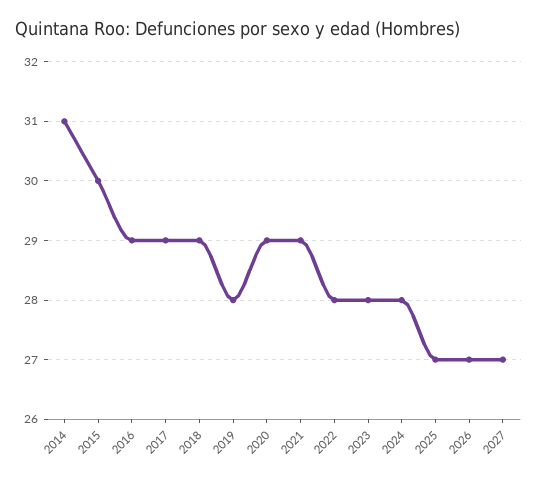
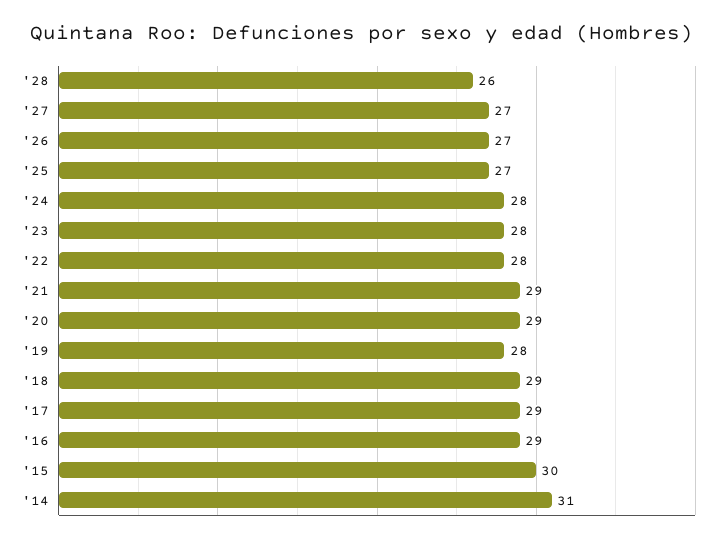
'28: none -> 26

